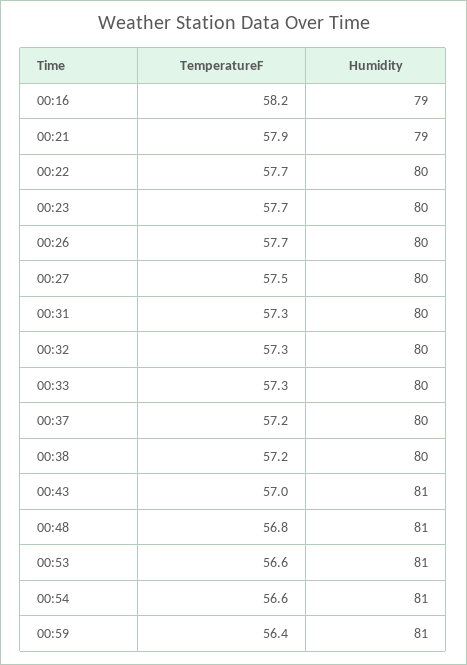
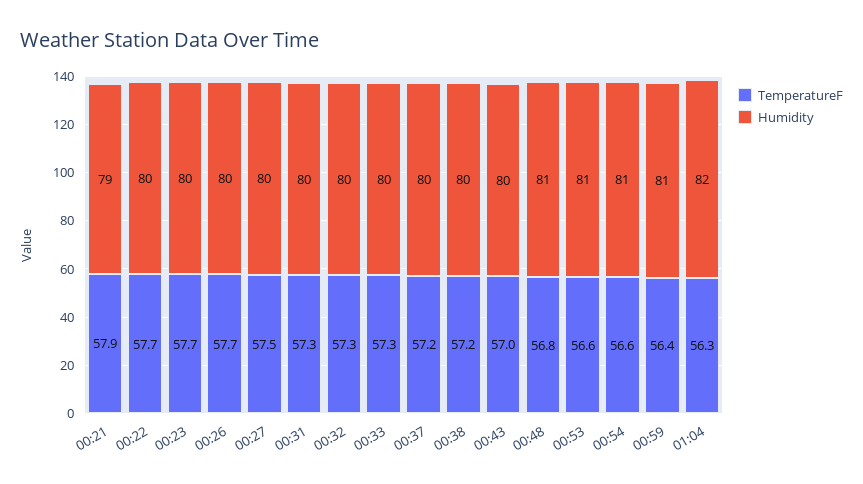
TemperatureF, 00:16: 58.2 -> none
Humidity, 00:16: 79 -> none
Humidity, 00:43: 81 -> 80
TemperatureF, 01:04: none -> 56.3
Humidity, 01:04: none -> 82

